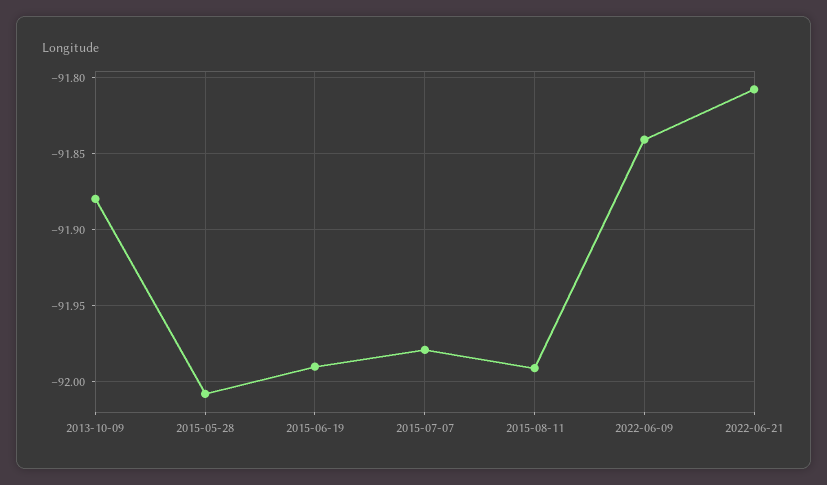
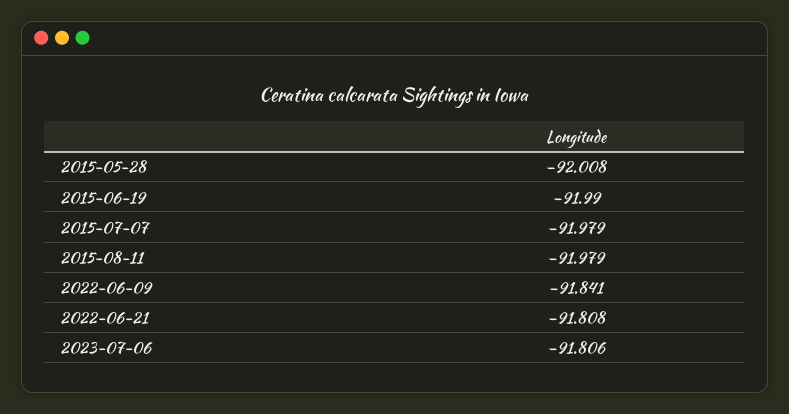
2013-10-09: -91.88 -> none
2015-08-11: -91.99 -> -91.979
2023-07-06: none -> -91.806

